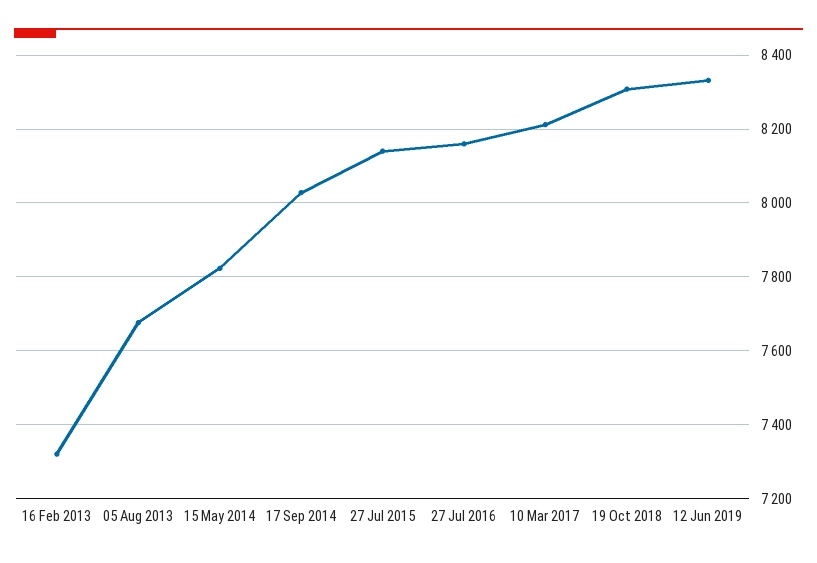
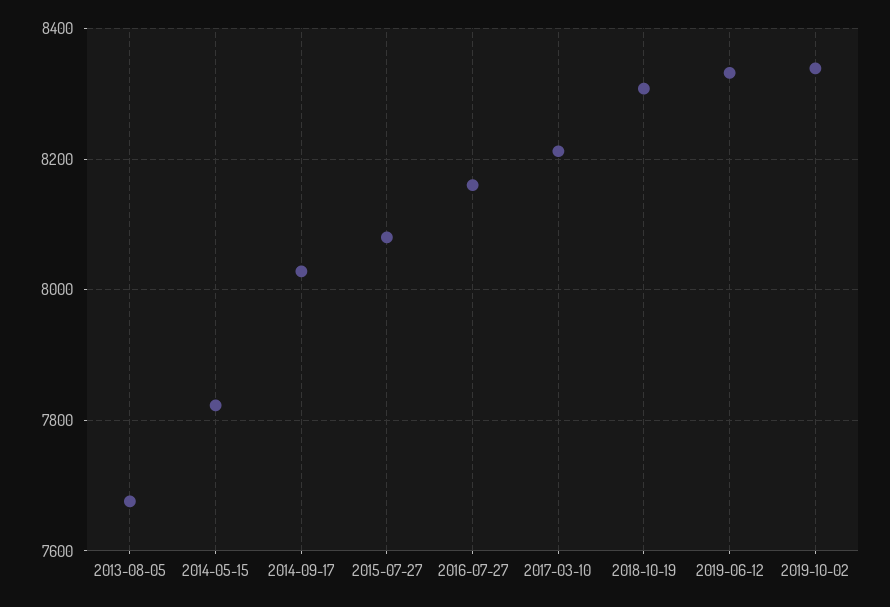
16 Feb 2013: 7320 -> none
27 Jul 2015: 8140 -> 8080
2019-10-02: none -> 8340

